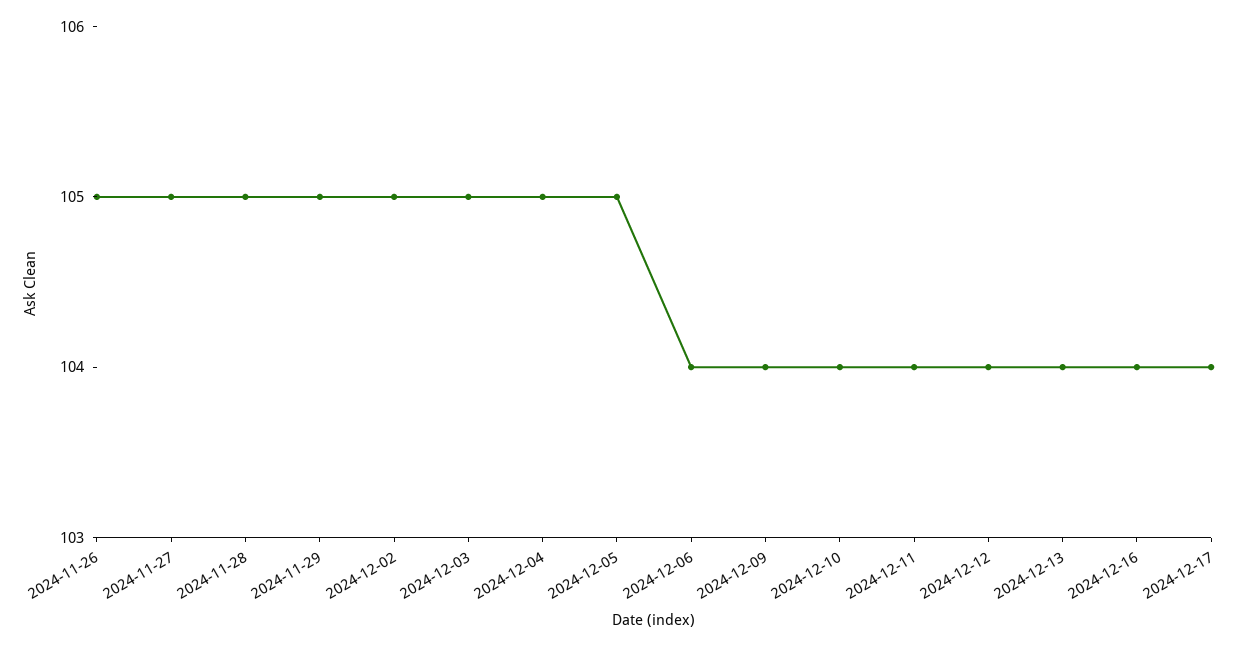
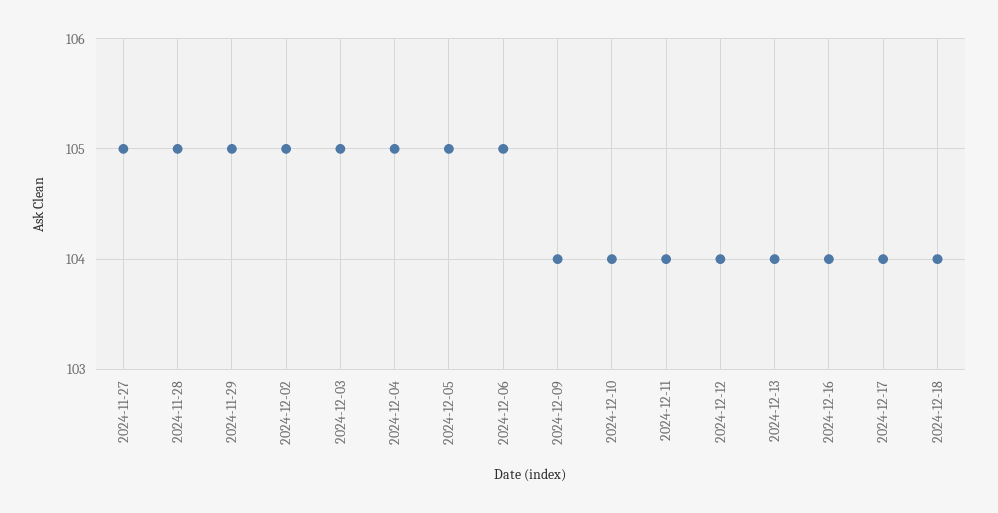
2024-11-26: 105 -> none
2024-12-06: 104 -> 105
2024-12-18: none -> 104

